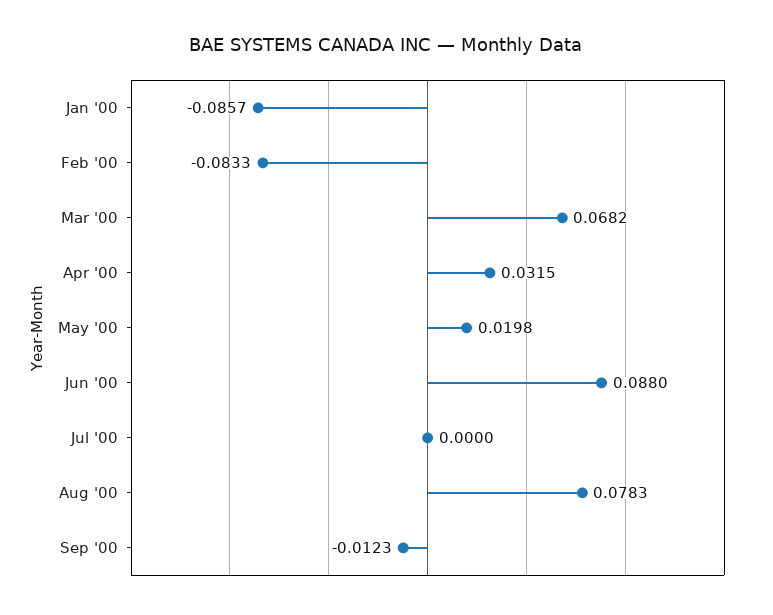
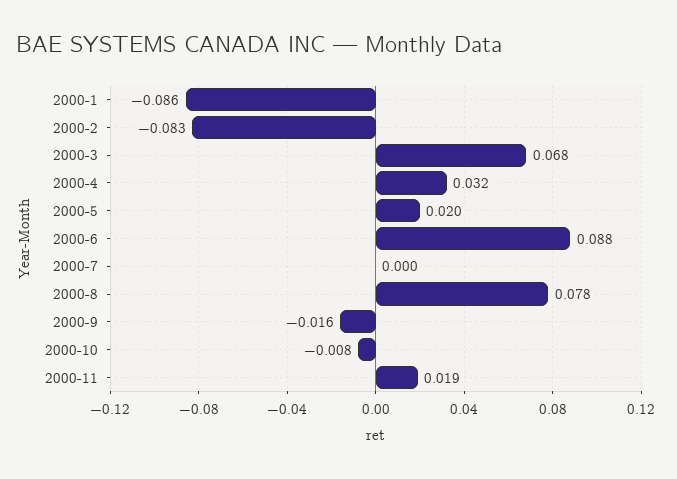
Sep '00: -0.0123 -> -0.016
2000-10: none -> -0.008
2000-11: none -> 0.019

